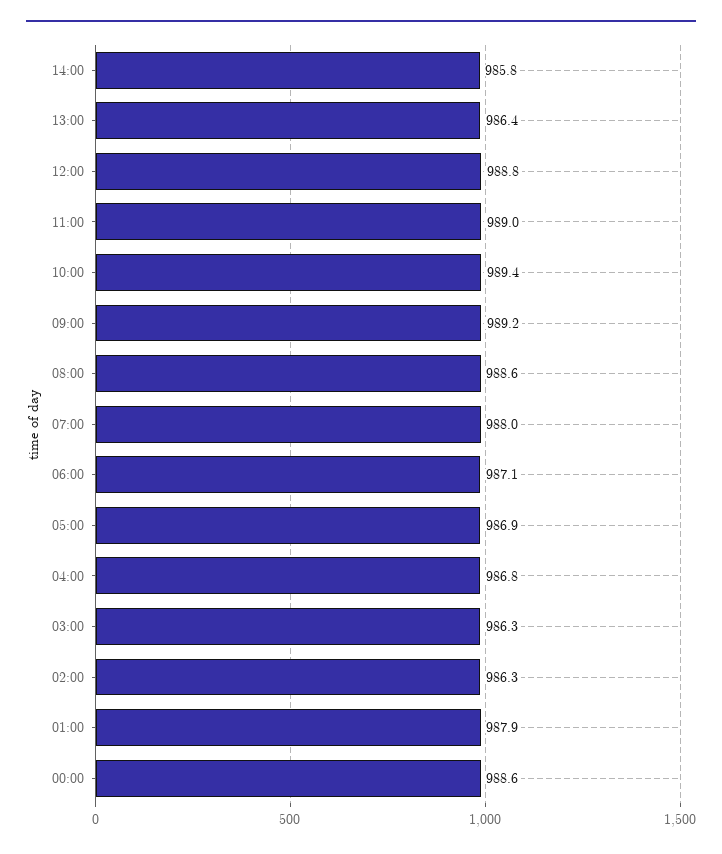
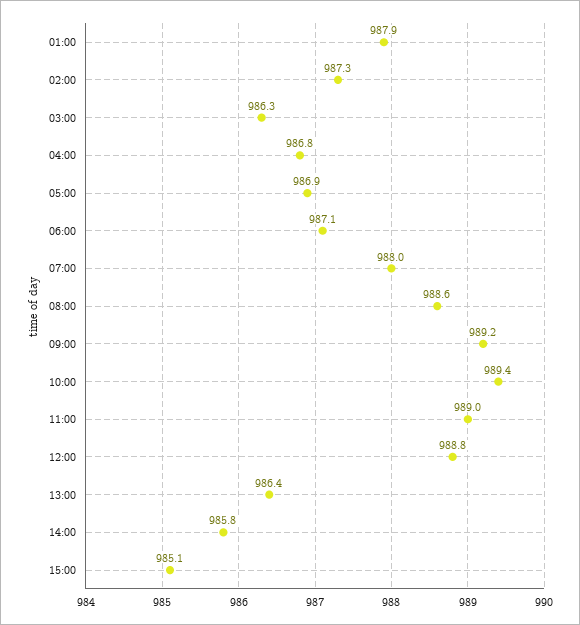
02:00: 986.3 -> 987.3
00:00: 988.6 -> none
15:00: none -> 985.1

